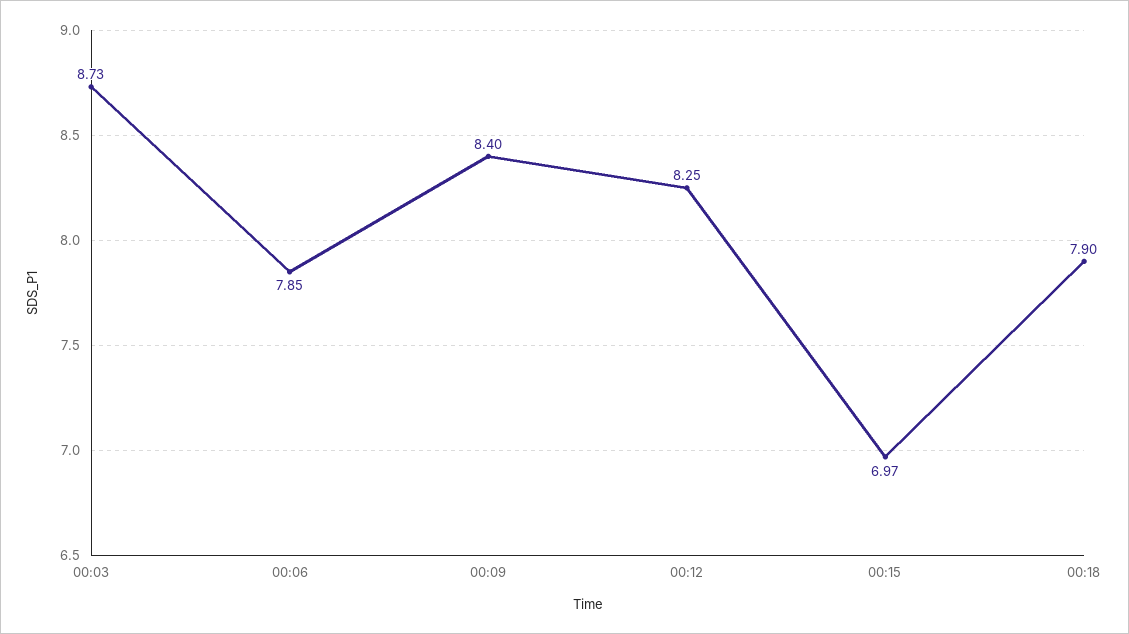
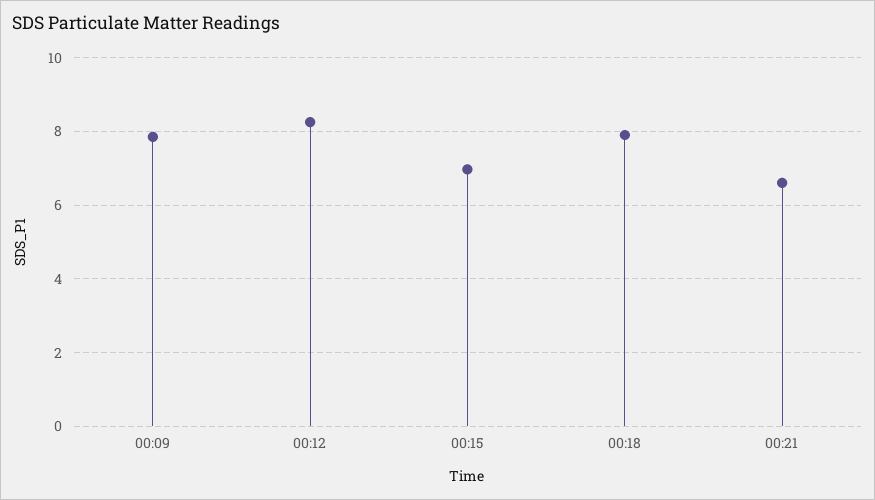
00:03: 8.73 -> none
00:06: 7.85 -> none
00:09: 8.4 -> 7.8
00:21: none -> 6.6

